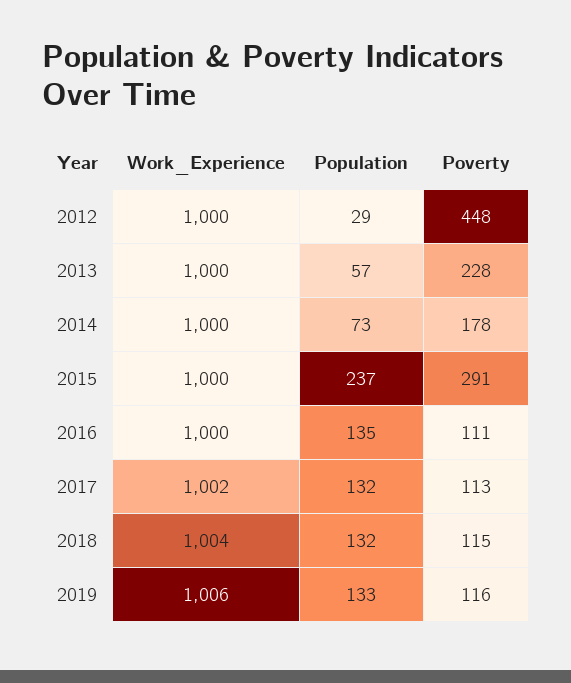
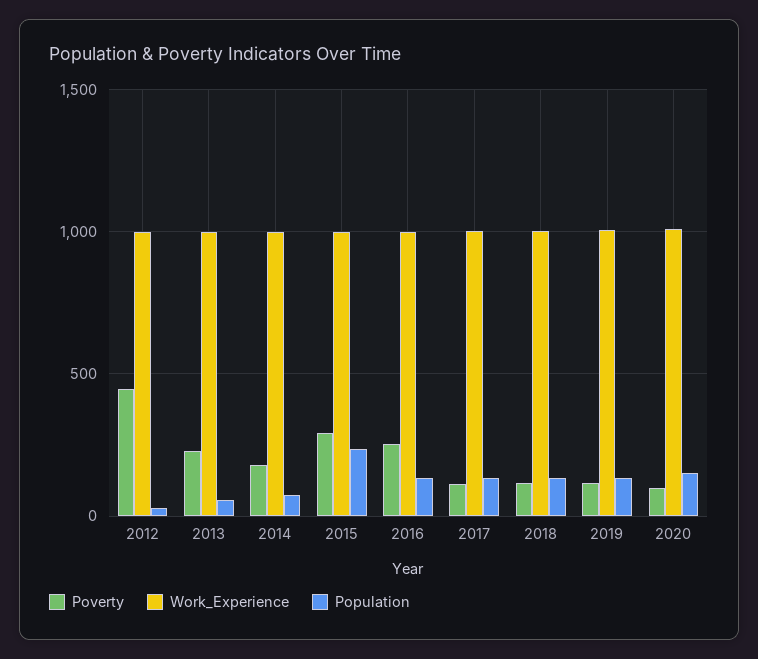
Poverty, 2016: 111 -> 250
Poverty, 2020: none -> 100
Work_Experience, 2020: none -> 1000
Population, 2020: none -> 150

